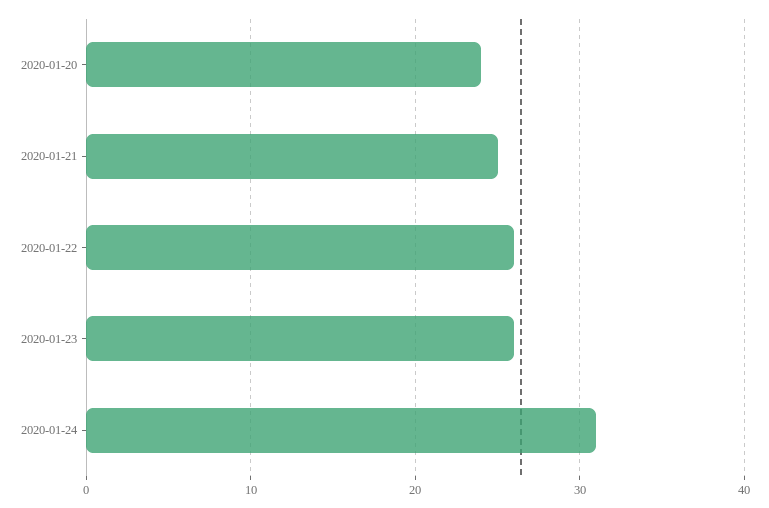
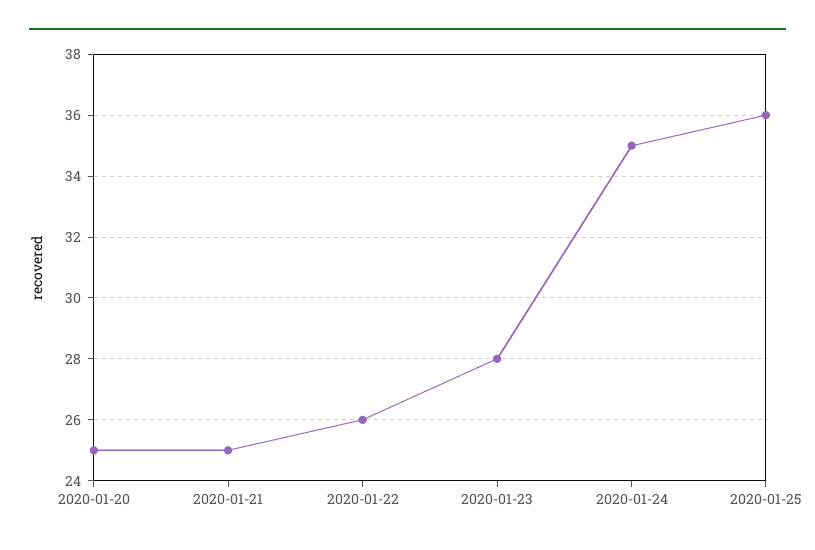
2020-01-20: 24 -> 25
2020-01-23: 26 -> 28
2020-01-24: 31 -> 35
2020-01-25: none -> 36

